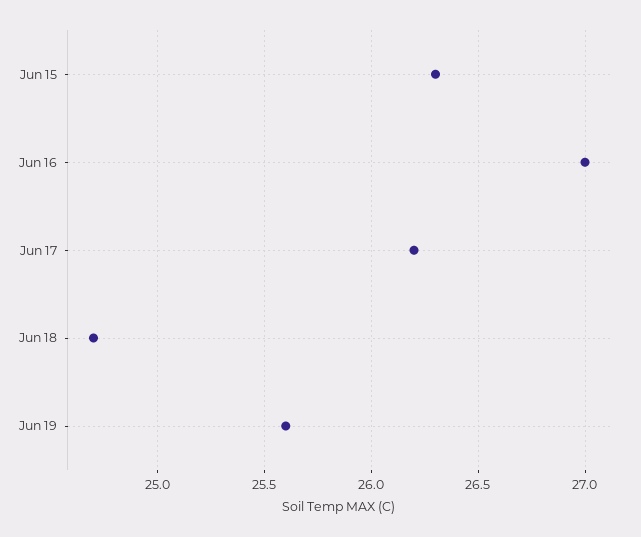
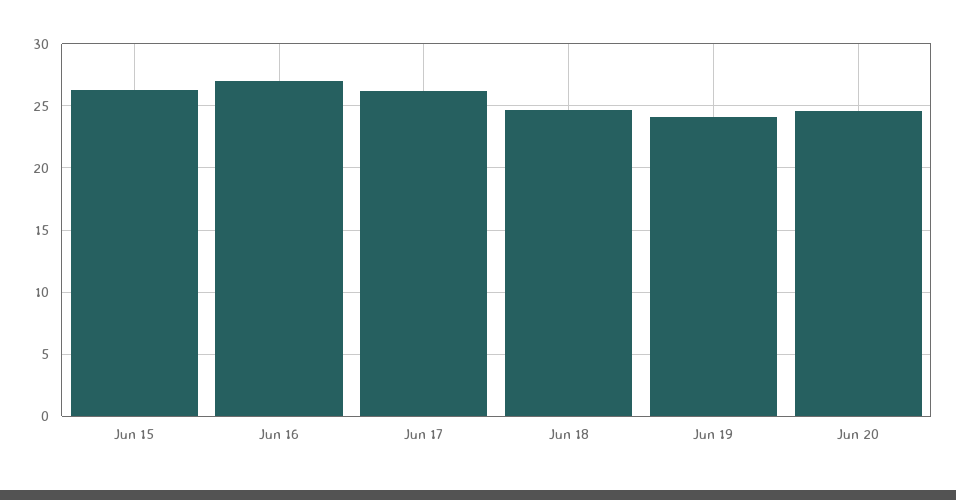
Jun 19: 25.6 -> 24
Jun 20: none -> 24.5

